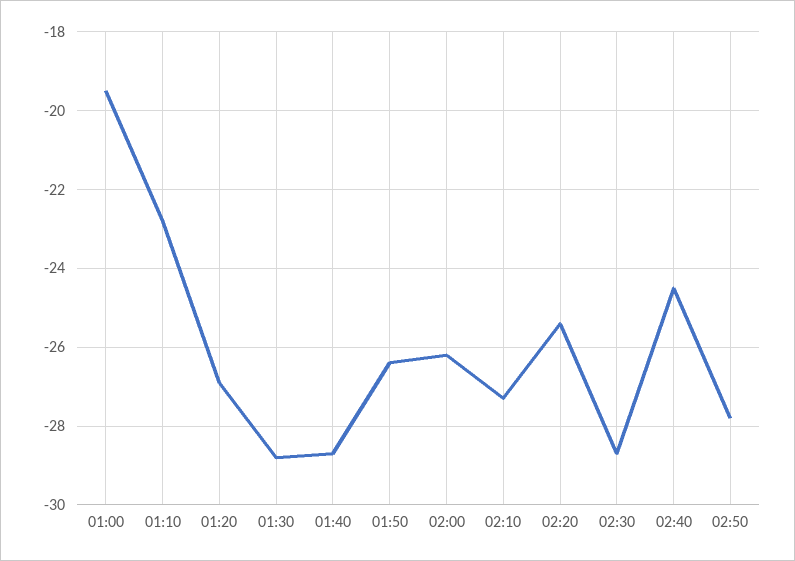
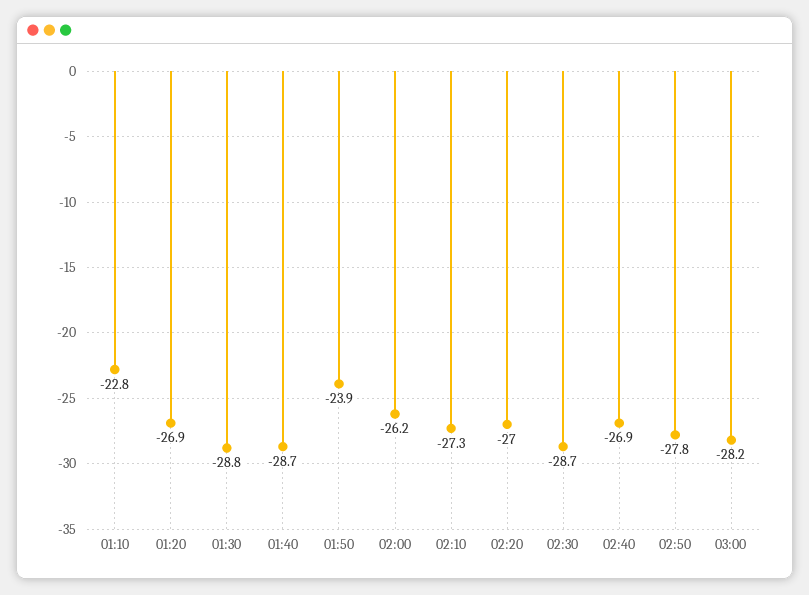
01:00: -19.5 -> none
01:50: -26.5 -> -23.9
02:20: -25.5 -> -27
02:40: -24.5 -> -26.9
03:00: none -> -28.2

